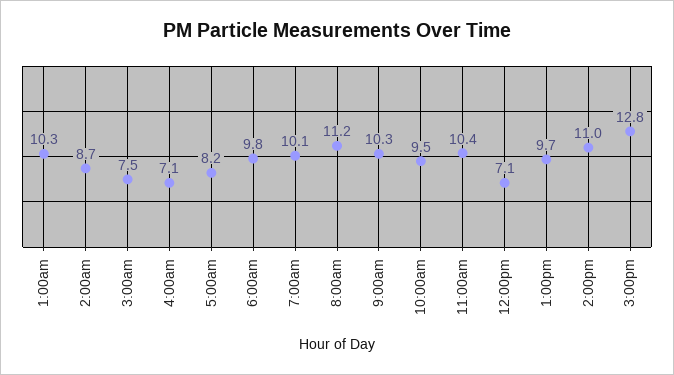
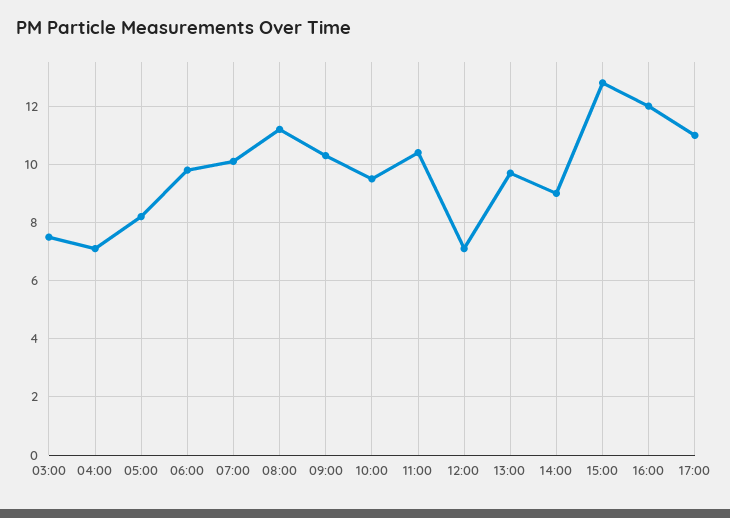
1:00am: 10.3 -> none
2:00am: 8.7 -> none
2:00pm: 11 -> 9
16:00: none -> 12
17:00: none -> 11

